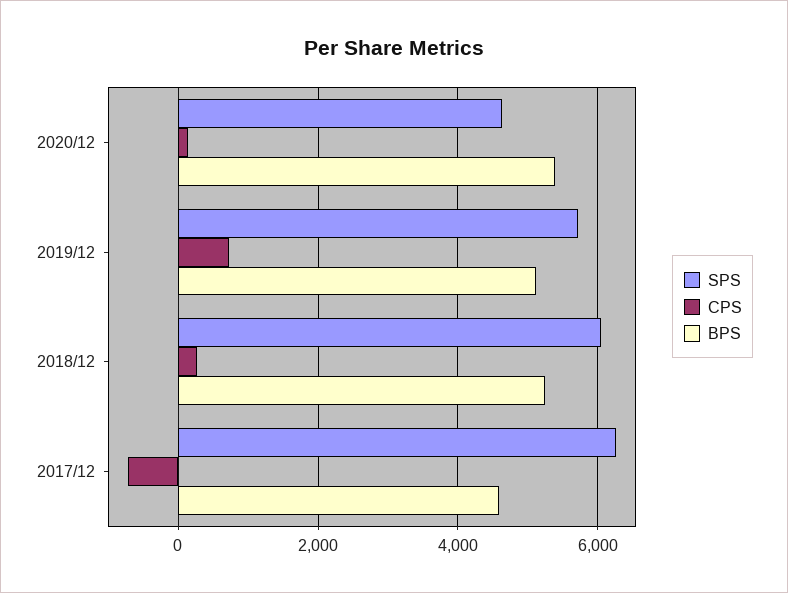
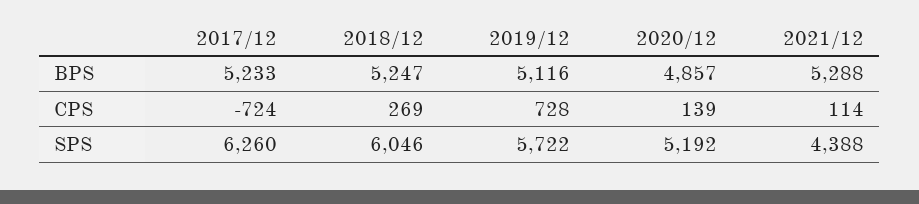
SPS, 2020/12: 4600 -> 5192
BPS, 2020/12: 5400 -> 4857
BPS, 2017/12: 4600 -> 5233
BPS, 2021/12: none -> 5288
CPS, 2021/12: none -> 114
SPS, 2021/12: none -> 4388

